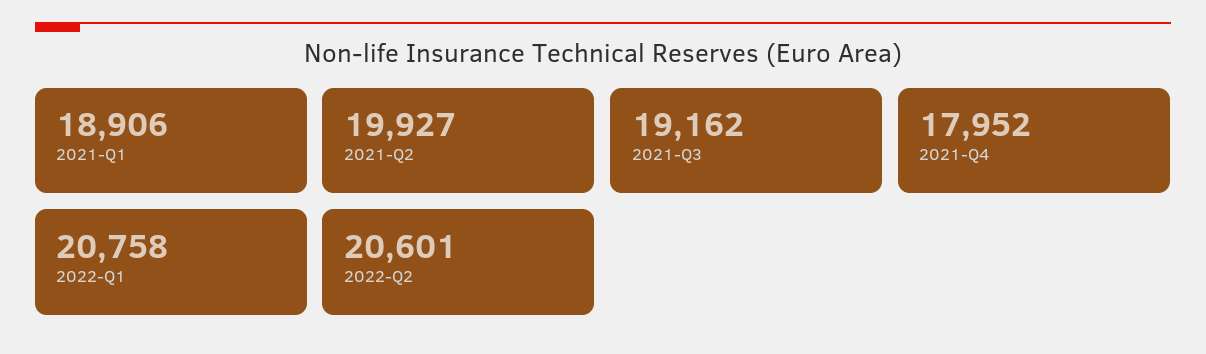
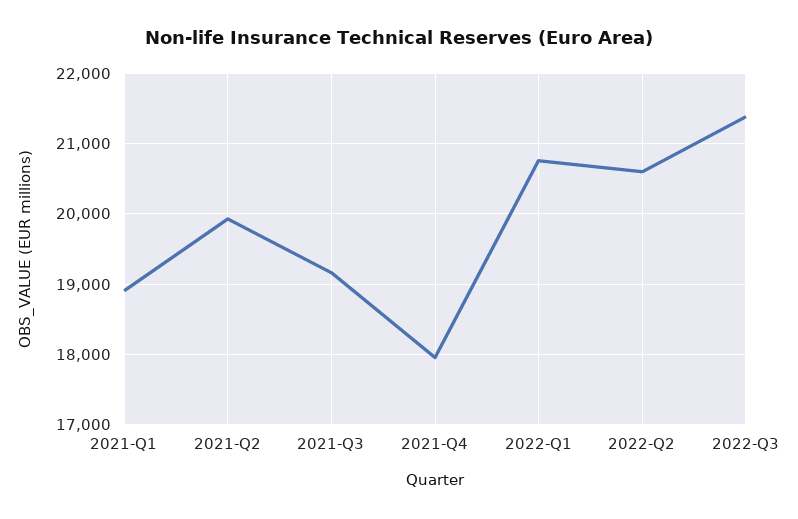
2022-Q3: none -> 21400

